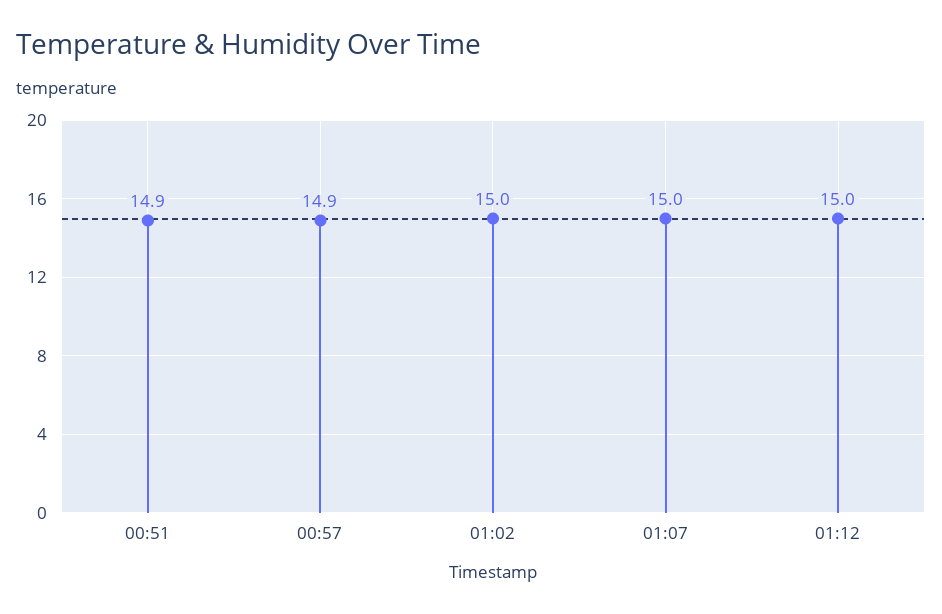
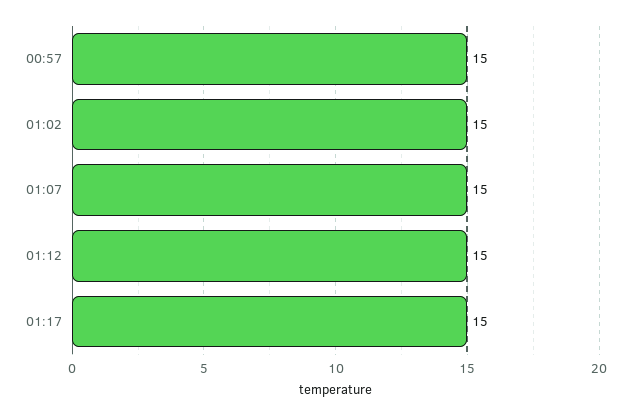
00:51: 14.9 -> none
00:57: 14.9 -> 15
01:17: none -> 15

